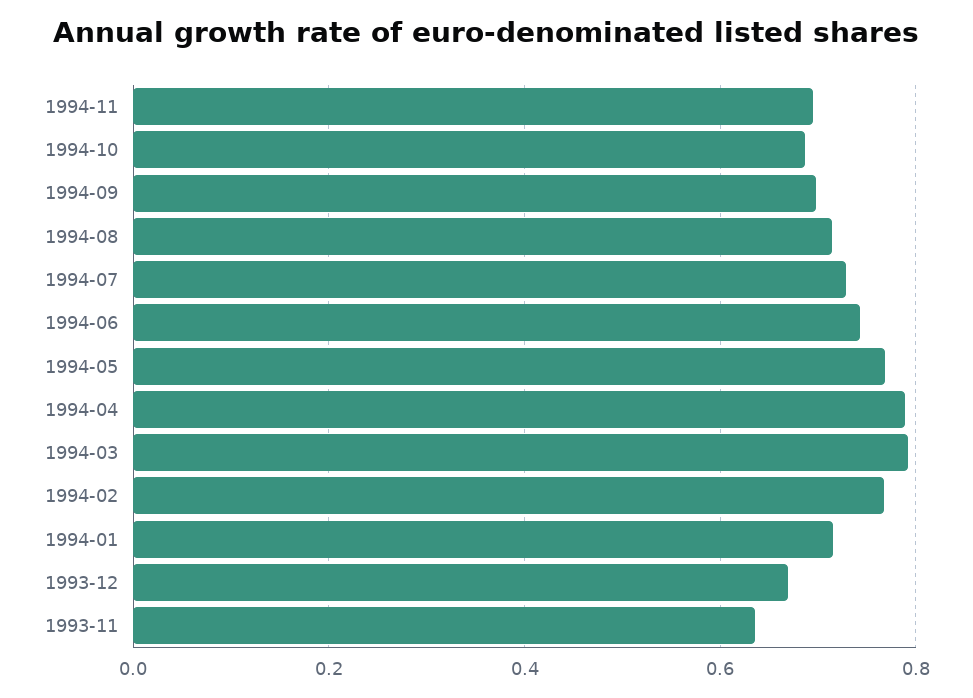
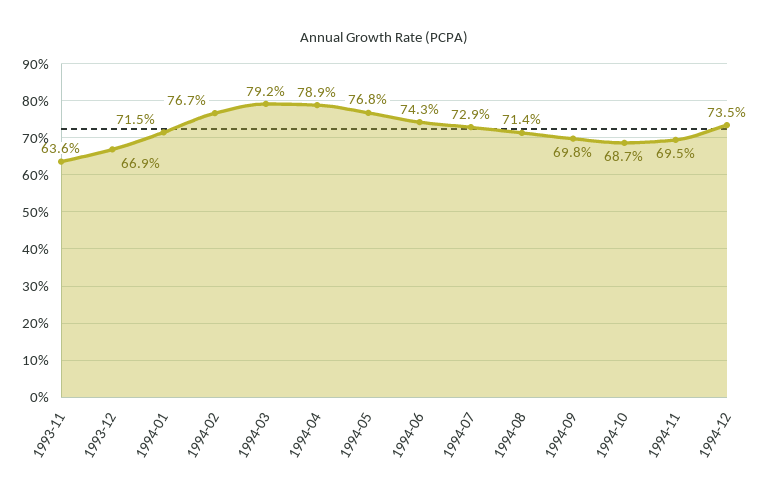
1994-12: none -> 0.735

